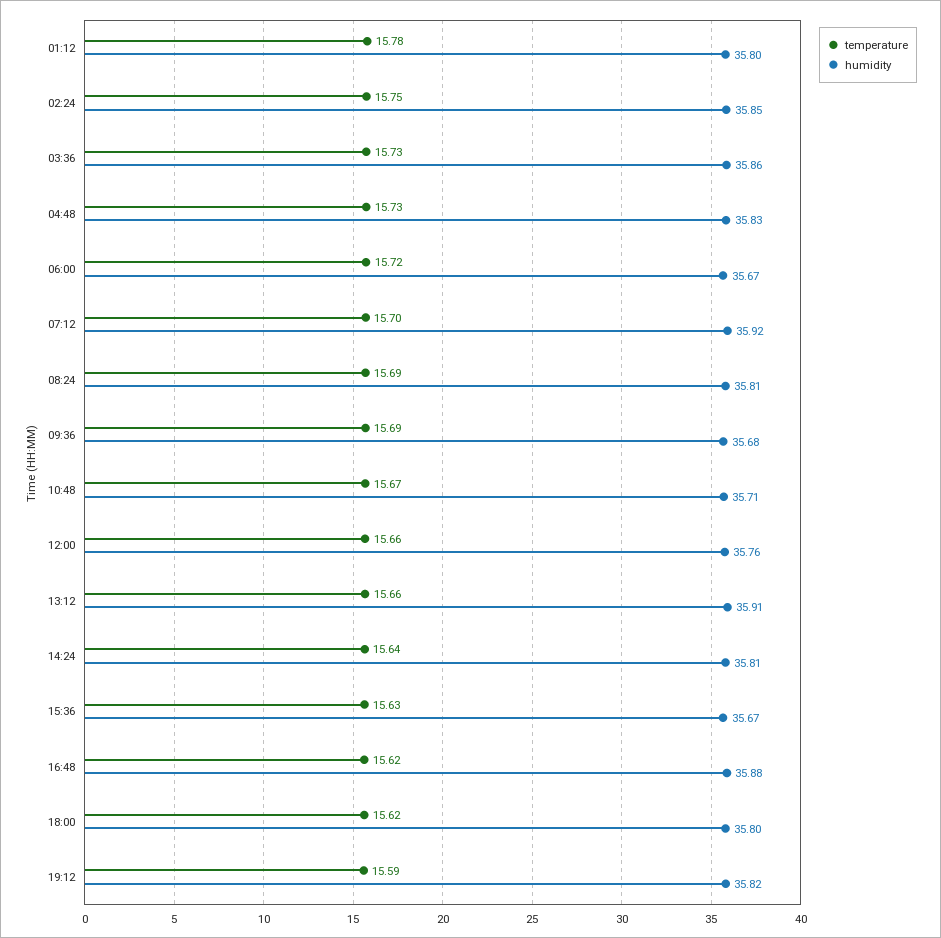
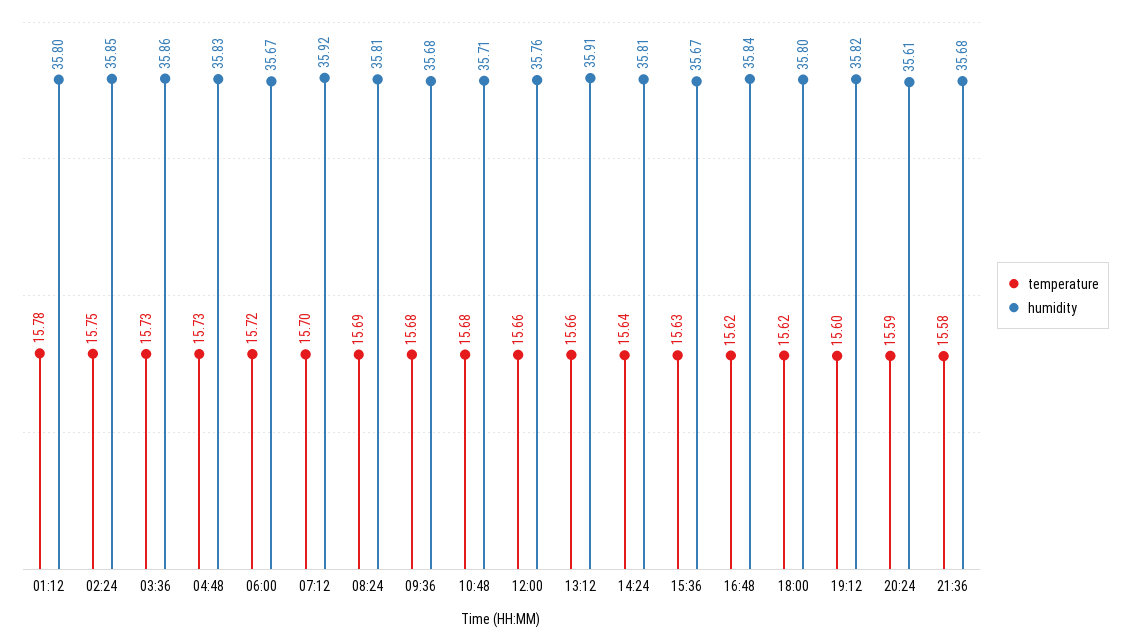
temperature, 09:36: 15.69 -> 15.68
temperature, 10:48: 15.67 -> 15.68
humidity, 16:48: 35.88 -> 35.84
temperature, 19:12: 15.59 -> 15.6
temperature, 20:24: none -> 15.59
humidity, 20:24: none -> 35.61
temperature, 21:36: none -> 15.58
humidity, 21:36: none -> 35.68

